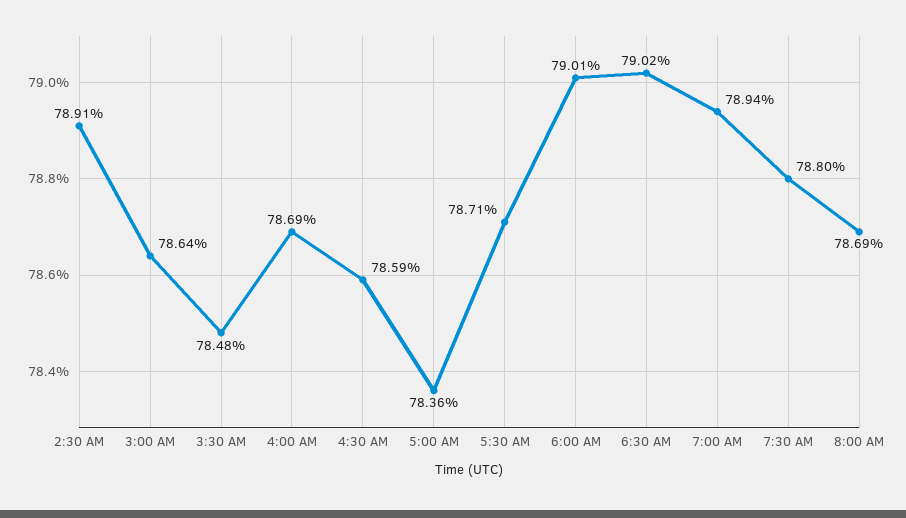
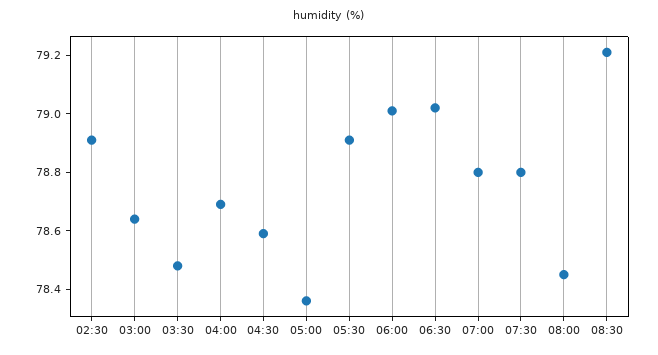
5:30 AM: 78.71 -> 78.9
7:00 AM: 78.94 -> 78.8
8:00 AM: 78.69 -> 78.45
08:30: none -> 79.2

